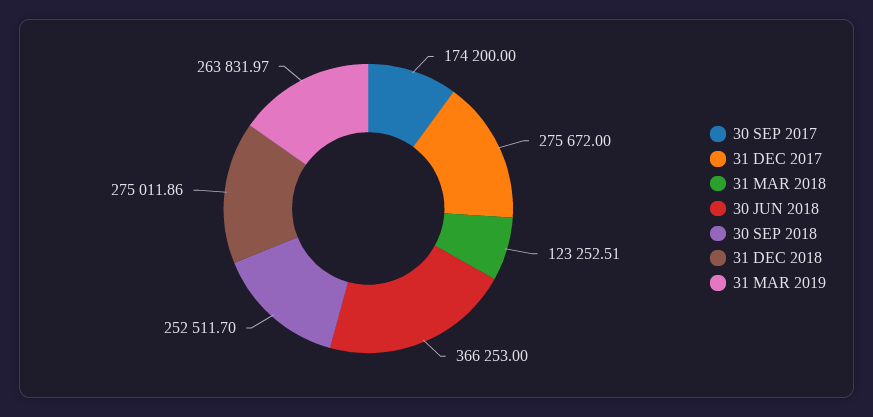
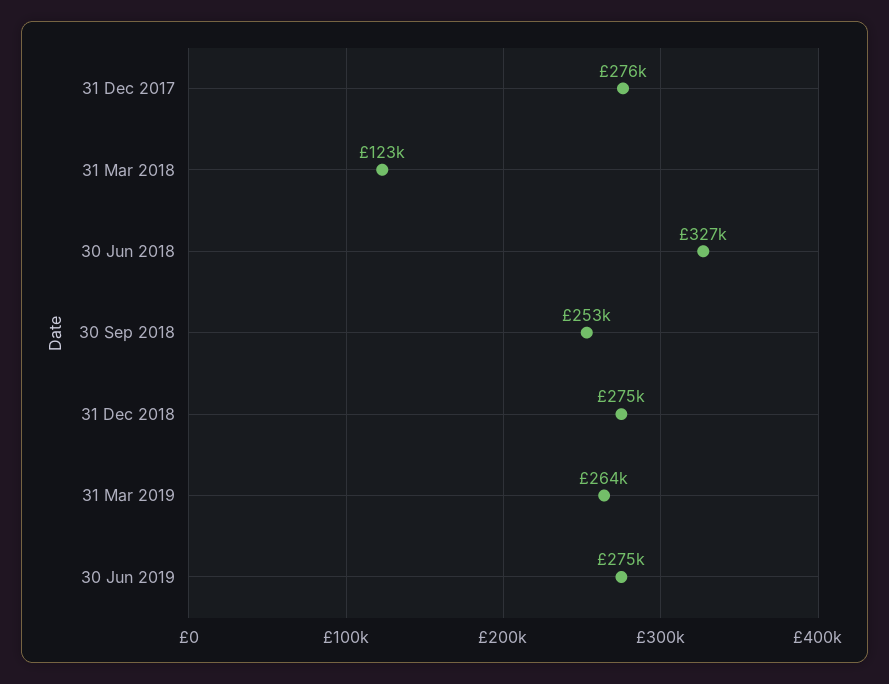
30 SEP 2017: 174200 -> none
30 JUN 2018: 366253 -> 327000
30 Jun 2019: none -> 275000

